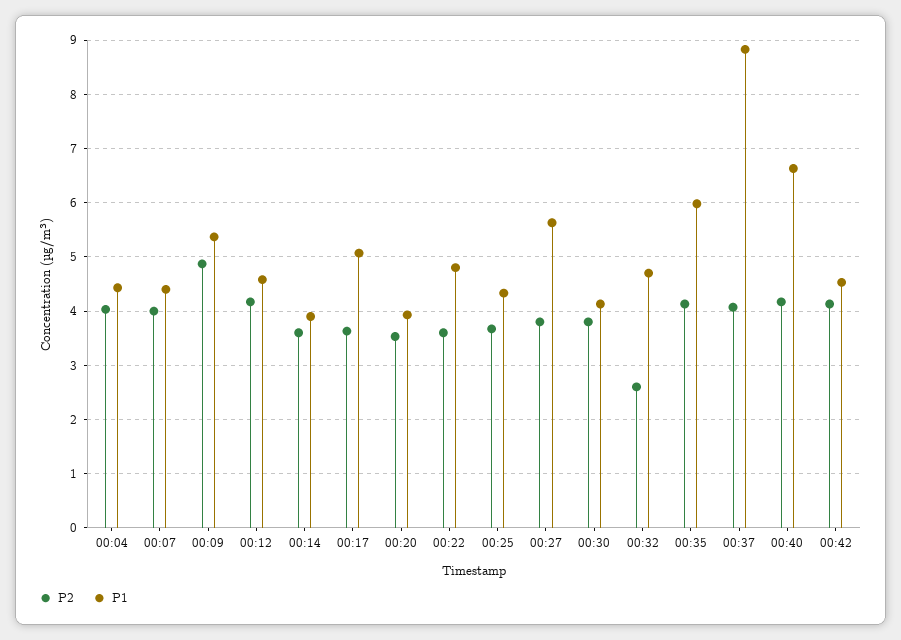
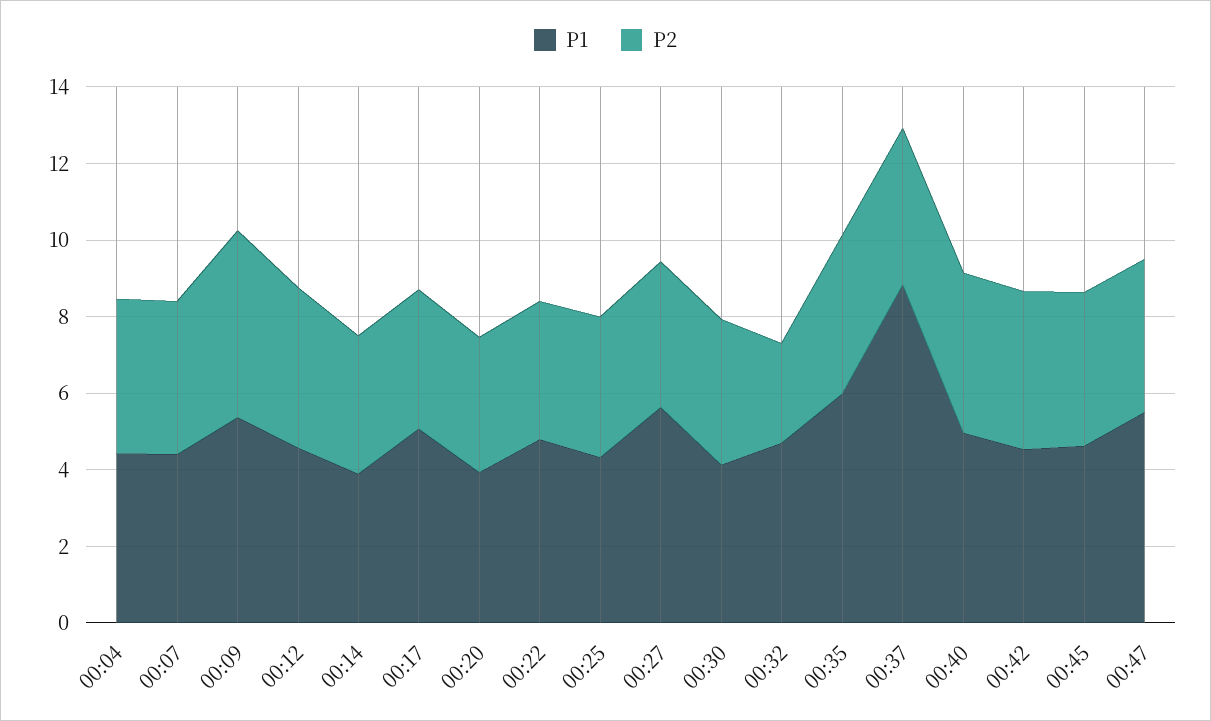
P1, 00:40: 6.6 -> 5
P1, 00:45: none -> 4.5
P2, 00:45: none -> 4
P1, 00:47: none -> 5.5
P2, 00:47: none -> 4

